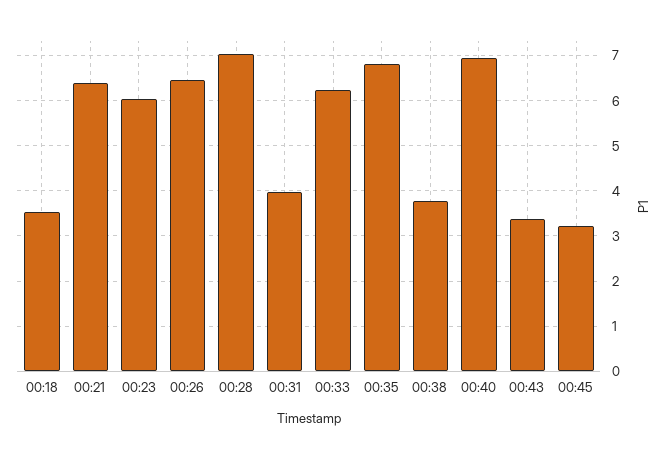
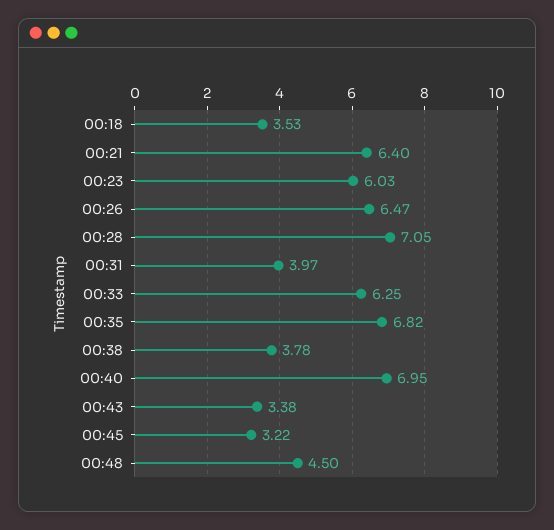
00:48: none -> 4.5

